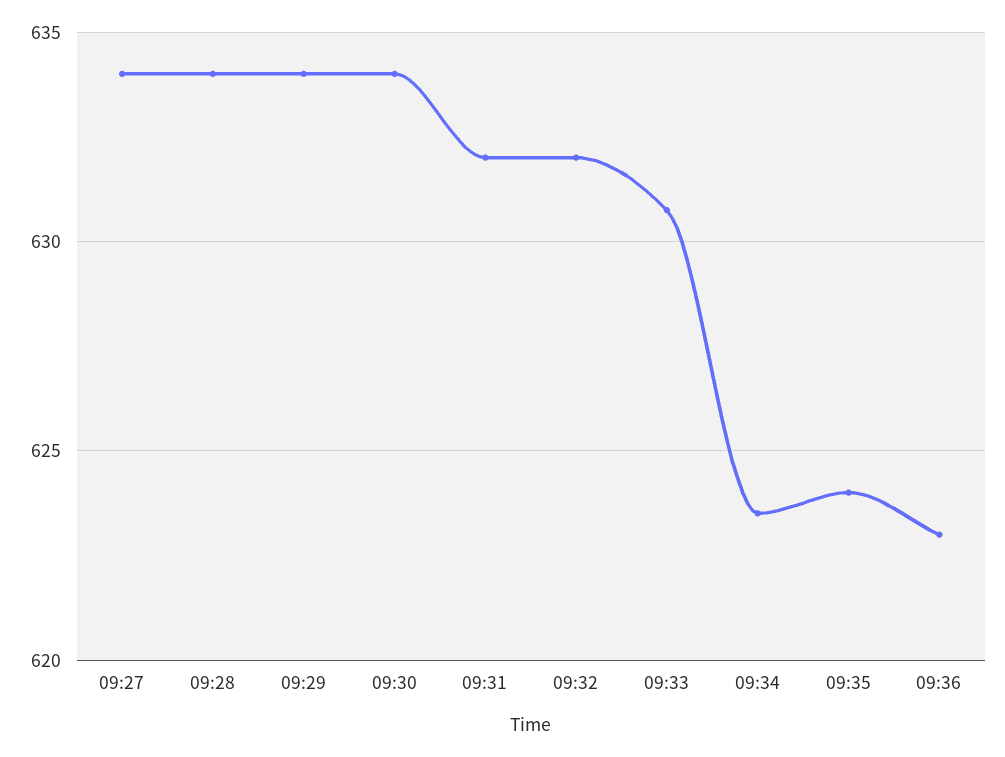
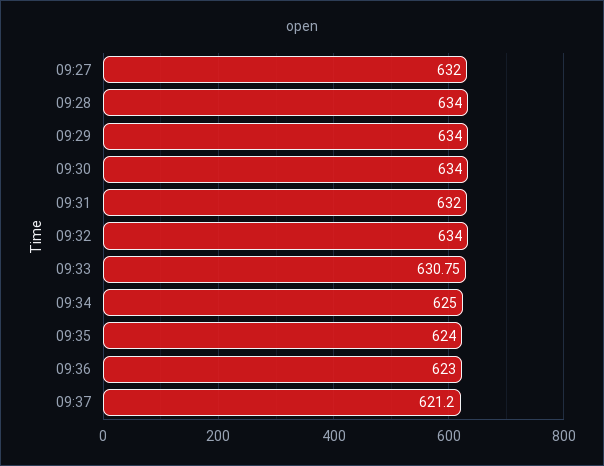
09:27: 634 -> 632
09:32: 632 -> 634
09:34: 623.5 -> 625
09:37: none -> 621.2

